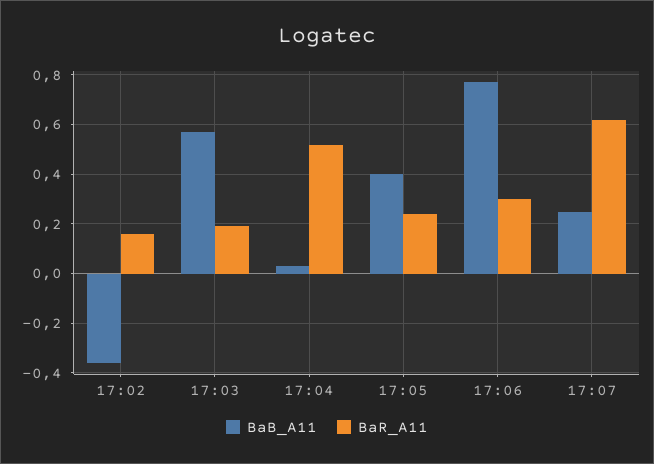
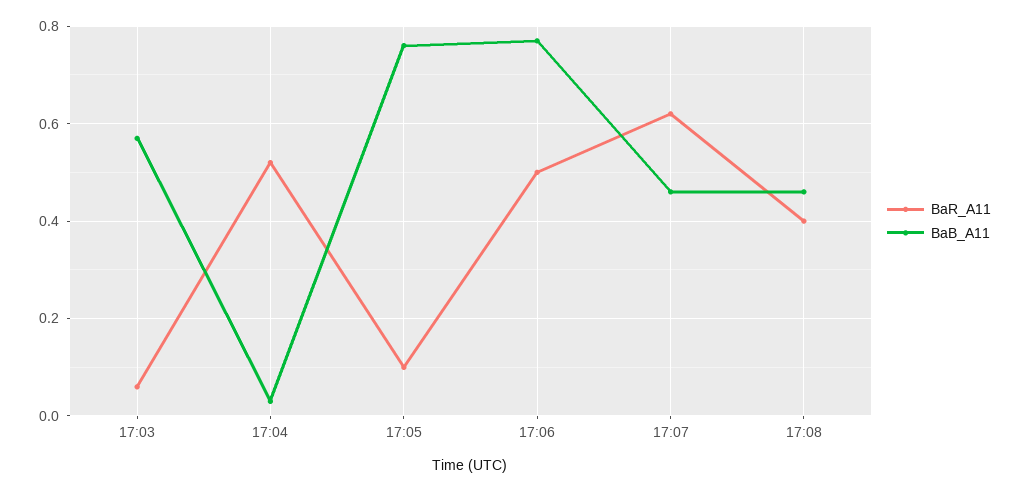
BaB_A11, 17:02: -0.35 -> none
BaR_A11, 17:02: 0.15 -> none
BaR_A11, 17:03: 0.2 -> 0.05
BaB_A11, 17:05: 0.4 -> 0.75
BaR_A11, 17:05: 0.25 -> 0.1
BaR_A11, 17:06: 0.3 -> 0.5
BaB_A11, 17:07: 0.25 -> 0.45
BaR_A11, 17:08: none -> 0.4
BaB_A11, 17:08: none -> 0.45

